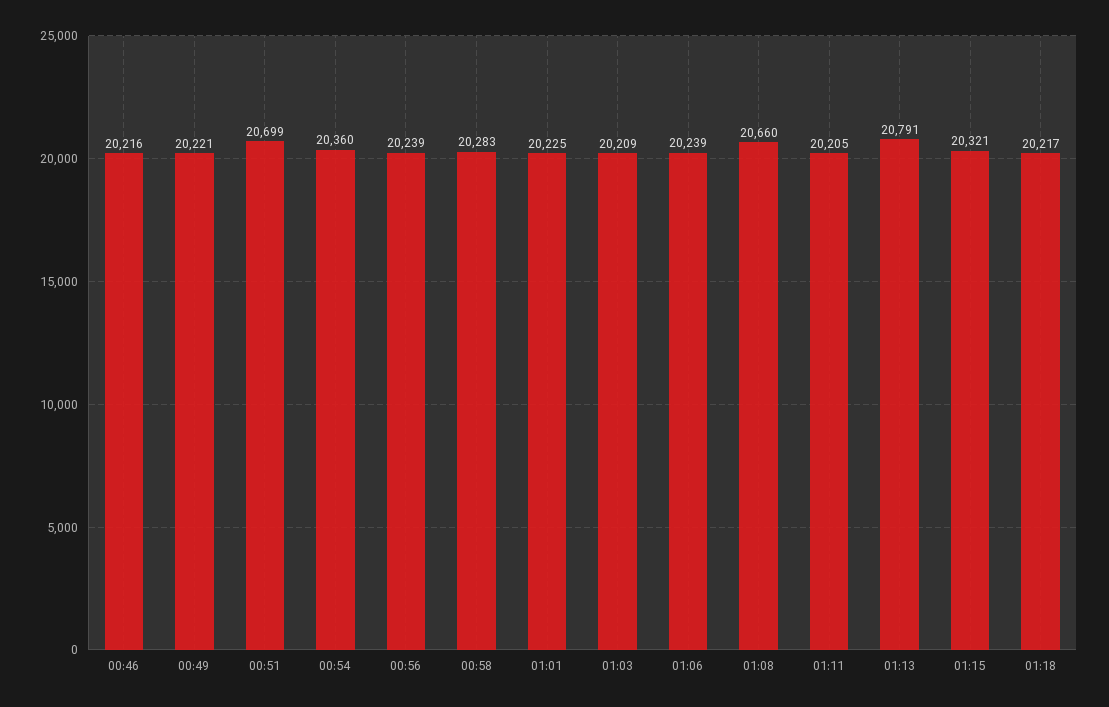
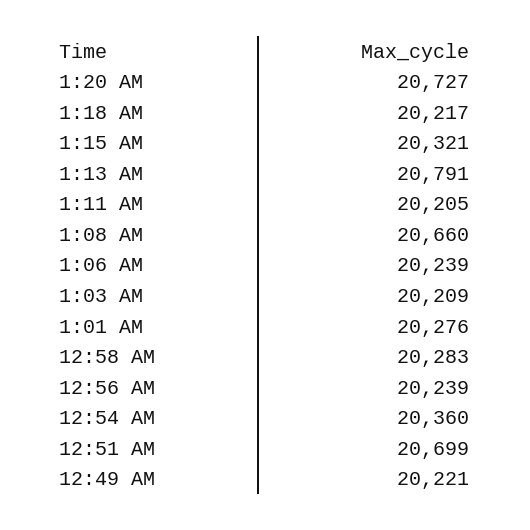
00:46: 20216 -> none
01:01: 20225 -> 20276
1:20 AM: none -> 20727

